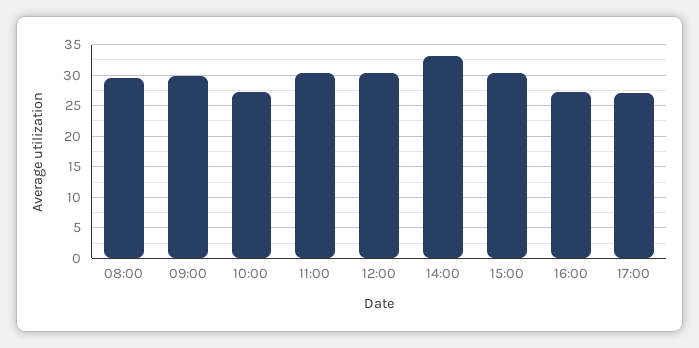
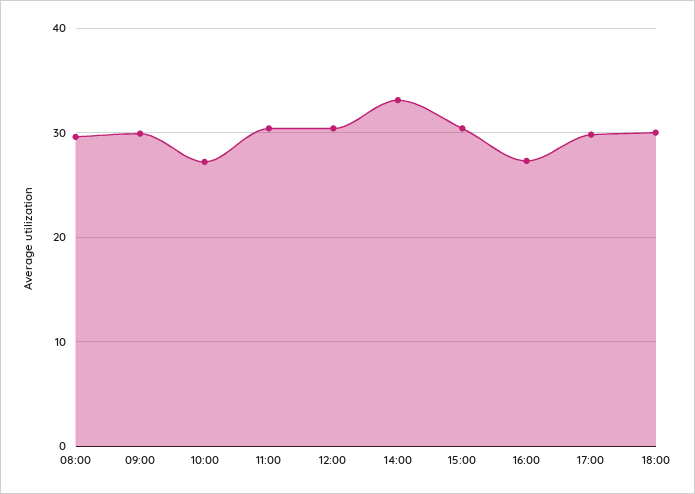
17:00: 27 -> 30
18:00: none -> 30

